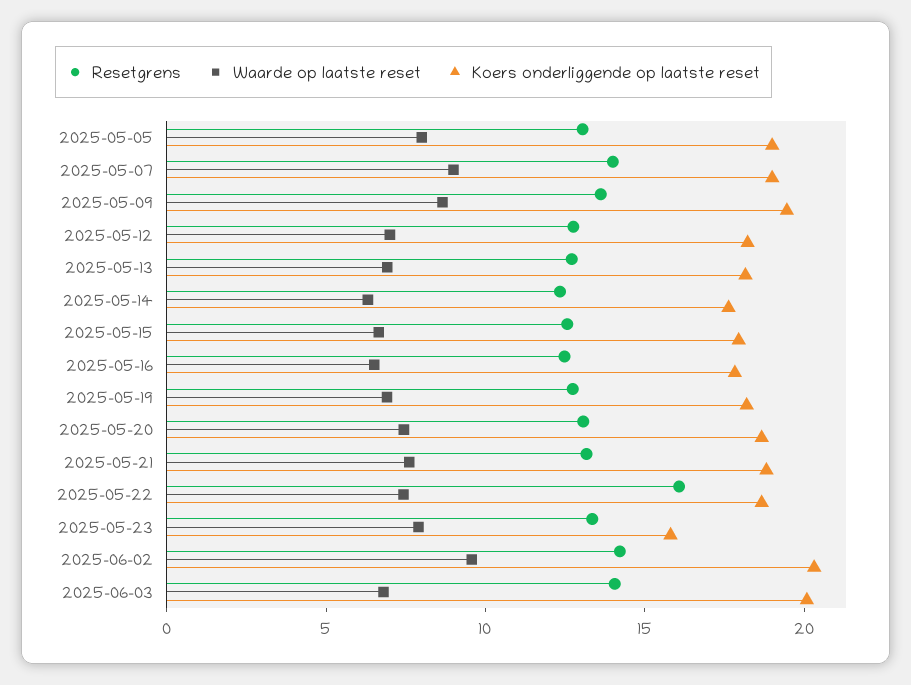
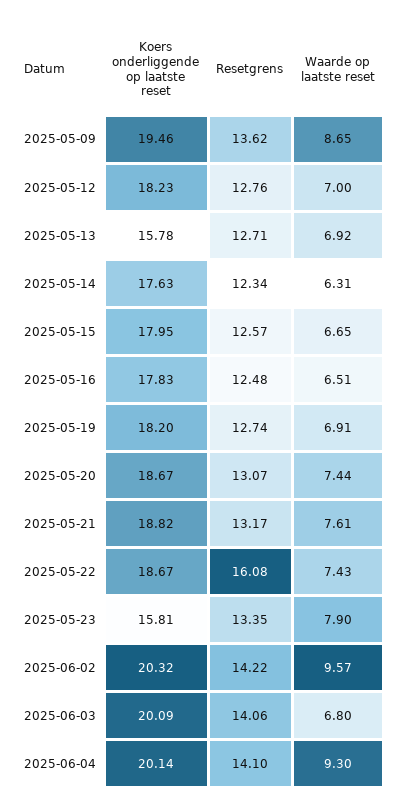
Resetgrens, 2025-05-05: 13 -> none
Waarde op laatste reset, 2025-05-05: 8 -> none
Koers onderliggende op laatste reset, 2025-05-05: 19 -> none
Resetgrens, 2025-05-07: 14 -> none
Waarde op laatste reset, 2025-05-07: 9 -> none
Koers onderliggende op laatste reset, 2025-05-07: 19 -> none
Koers onderliggende op laatste reset, 2025-05-13: 18 -> 15.78
Koers onderliggende op laatste reset, 2025-06-04: none -> 20.14
Resetgrens, 2025-06-04: none -> 14.1
Waarde op laatste reset, 2025-06-04: none -> 9.3

